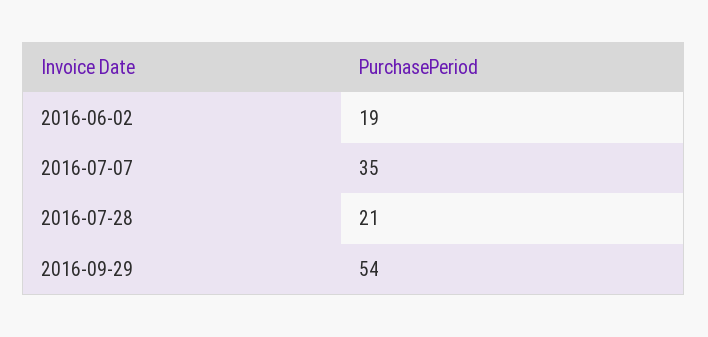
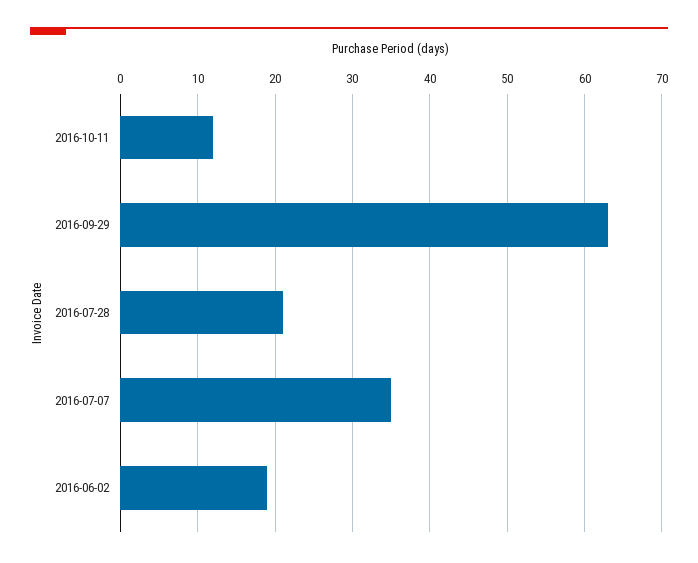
2016-09-29: 54 -> 63
2016-10-11: none -> 12

